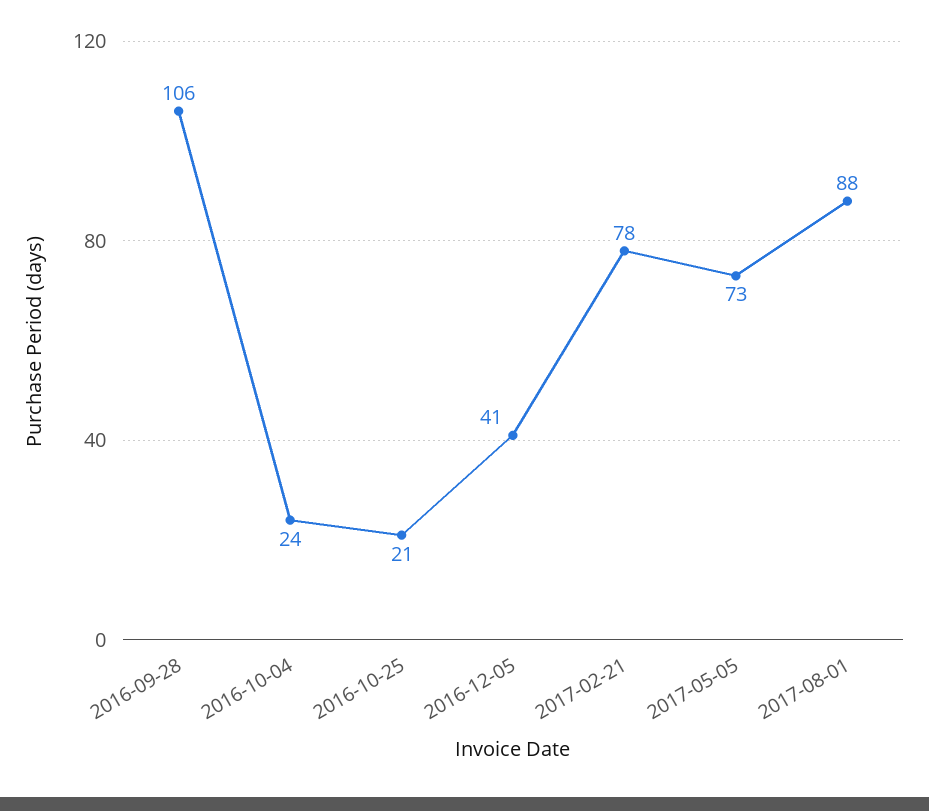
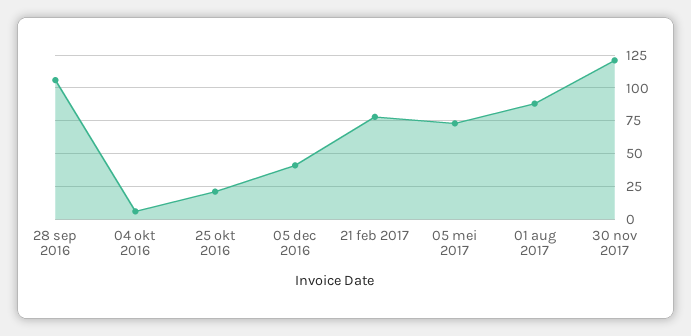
2016-10-04: 24 -> 5
30 nov 2017: none -> 120

